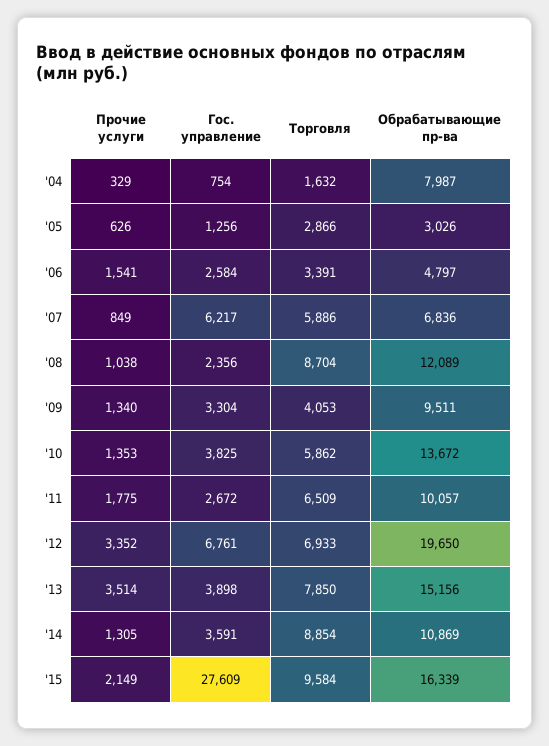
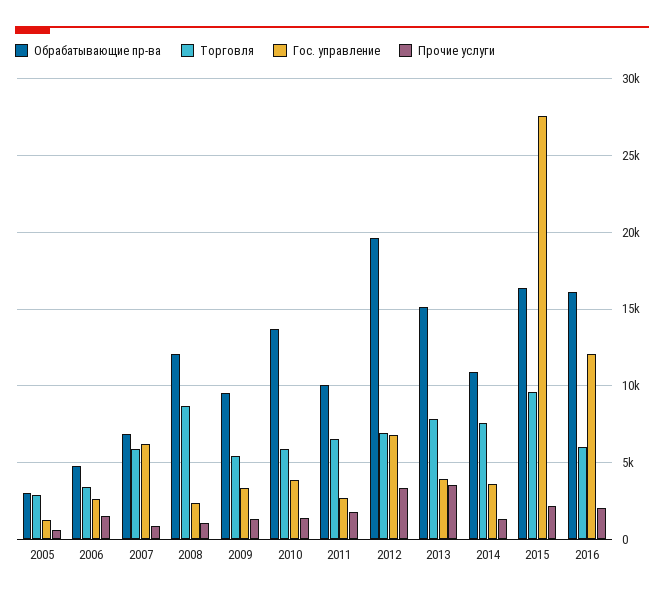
Прочие услуги, '04: 329 -> none
Гос. управление, '04: 754 -> none
Торговля, '04: 1632 -> none
Обрабатывающие пр-ва, '04: 7987 -> none
Торговля, '09: 4053 -> 5500
Торговля, '14: 8854 -> 7500
Обрабатывающие пр-ва, 2016: none -> 16000
Торговля, 2016: none -> 6000
Гос. управление, 2016: none -> 12000
Прочие услуги, 2016: none -> 2000

